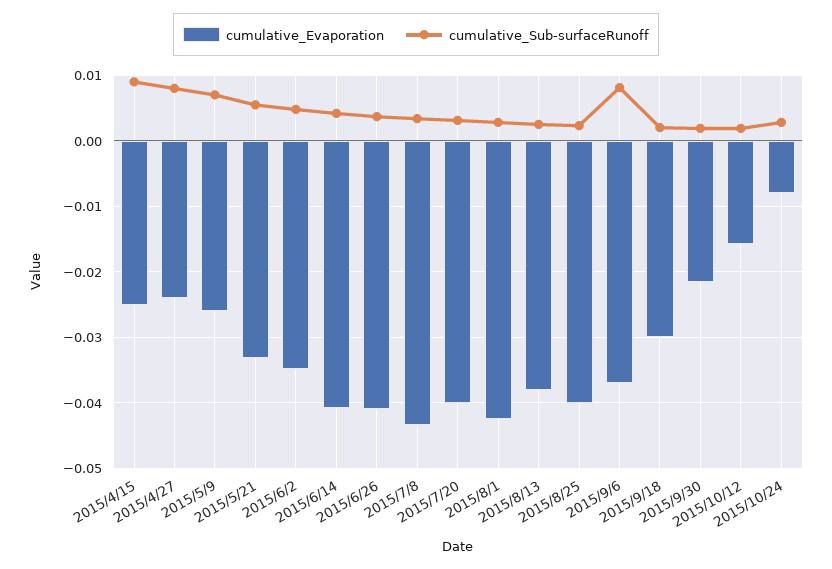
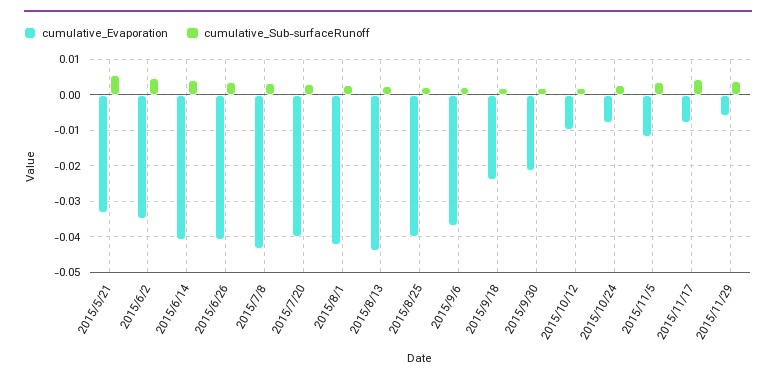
cumulative_Evaporation, 2015/4/15: -0.025 -> none
cumulative_Sub-surfaceRunoff, 2015/4/15: 0.009 -> none
cumulative_Evaporation, 2015/4/27: -0.024 -> none
cumulative_Sub-surfaceRunoff, 2015/4/27: 0.008 -> none
cumulative_Evaporation, 2015/5/9: -0.026 -> none
cumulative_Sub-surfaceRunoff, 2015/5/9: 0.007 -> none
cumulative_Evaporation, 2015/8/13: -0.038 -> -0.044
cumulative_Sub-surfaceRunoff, 2015/9/6: 0.008 -> 0.002
cumulative_Evaporation, 2015/9/18: -0.03 -> -0.024
cumulative_Evaporation, 2015/10/12: -0.016 -> -0.01
cumulative_Evaporation, 2015/11/5: none -> -0.012
cumulative_Sub-surfaceRunoff, 2015/11/5: none -> 0.004
cumulative_Evaporation, 2015/11/17: none -> -0.008
cumulative_Sub-surfaceRunoff, 2015/11/17: none -> 0.004
cumulative_Evaporation, 2015/11/29: none -> -0.006
cumulative_Sub-surfaceRunoff, 2015/11/29: none -> 0.004

